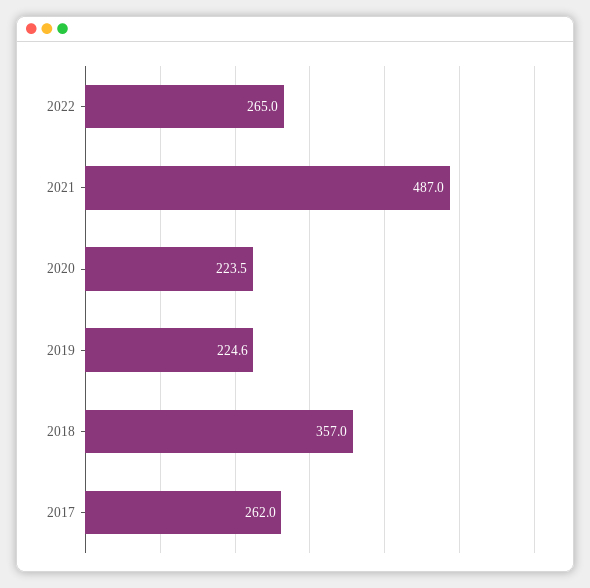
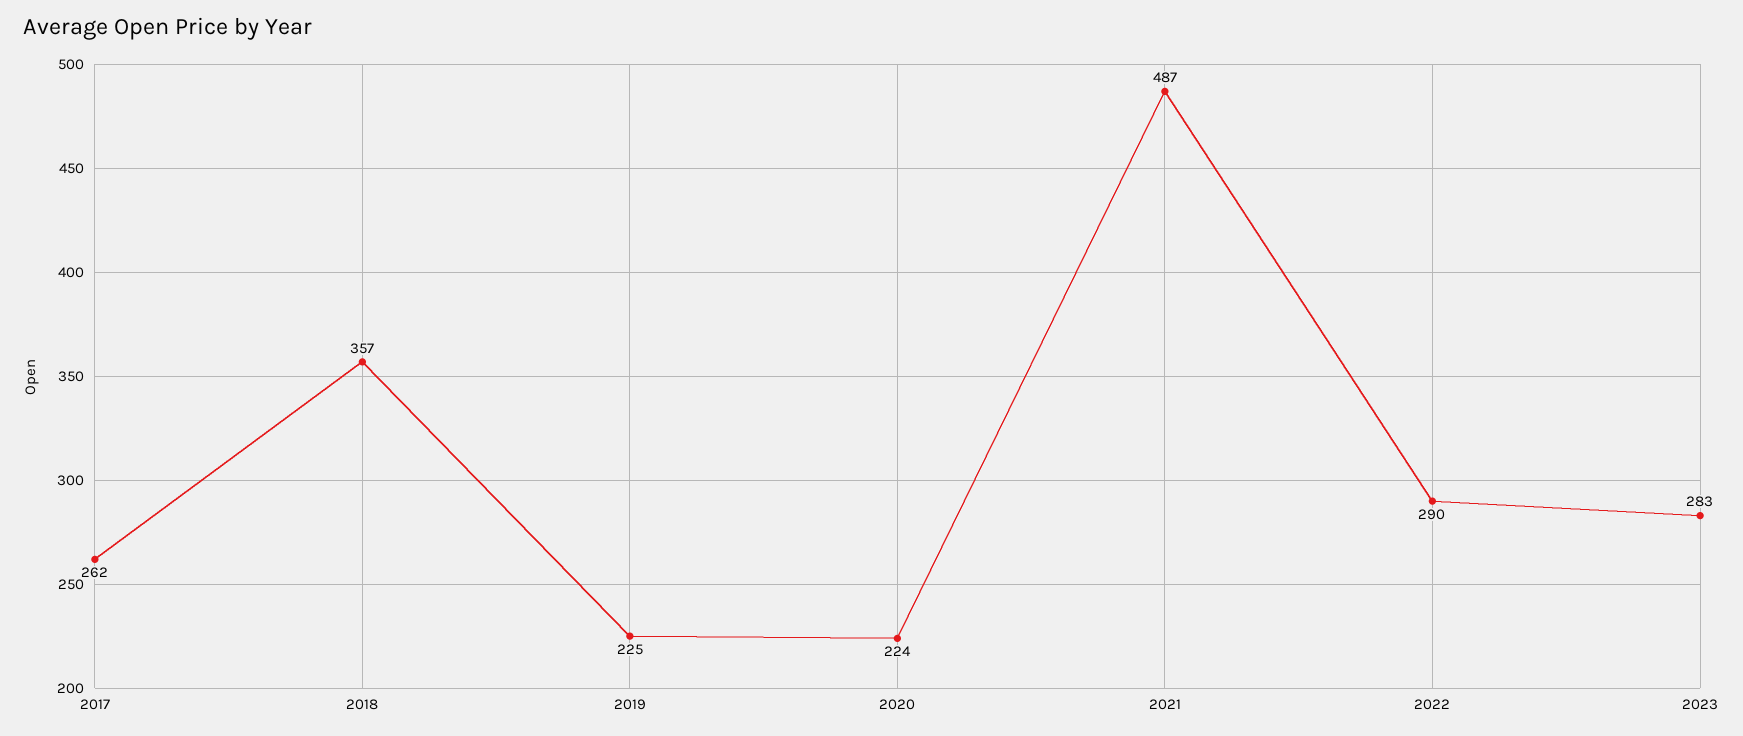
2022: 265 -> 290
2023: none -> 283

